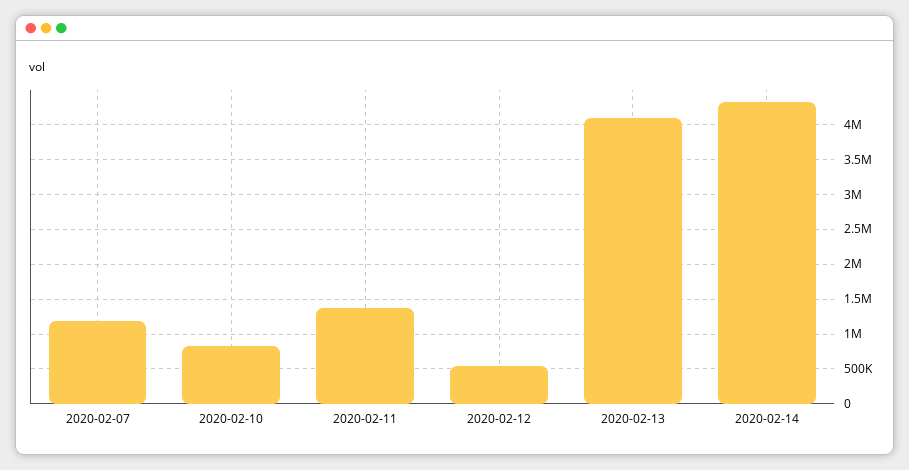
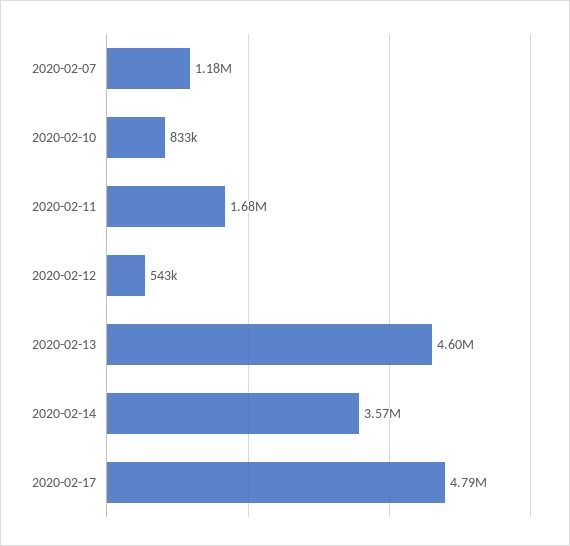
2020-02-11: 1400000 -> 1680000
2020-02-13: 4100000 -> 4600000
2020-02-14: 4300000 -> 3570000
2020-02-17: none -> 4790000

